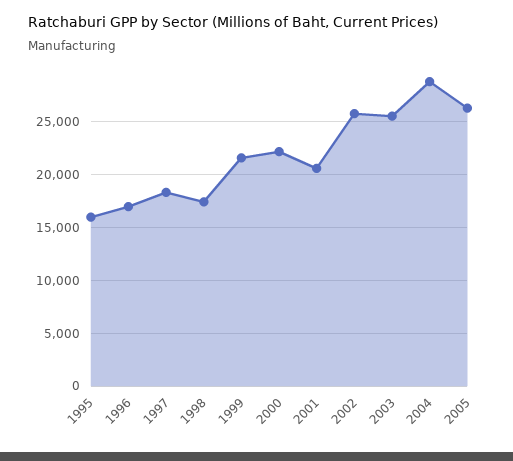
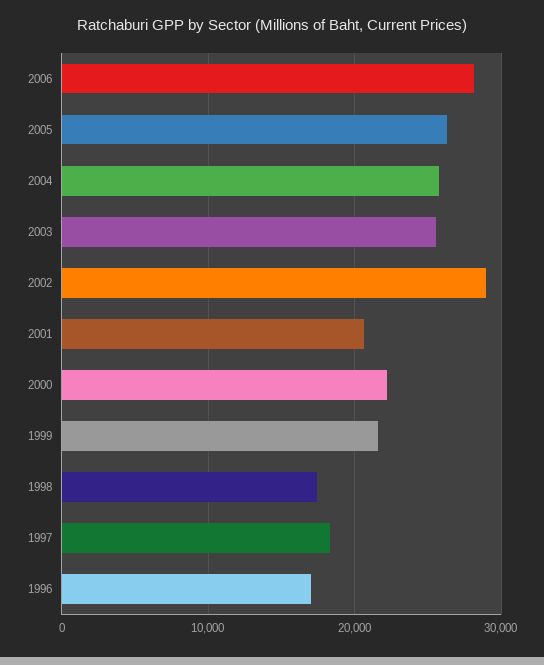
1995: 16000 -> none
2002: 26000 -> 29000
2004: 29000 -> 26000
2006: none -> 28000

